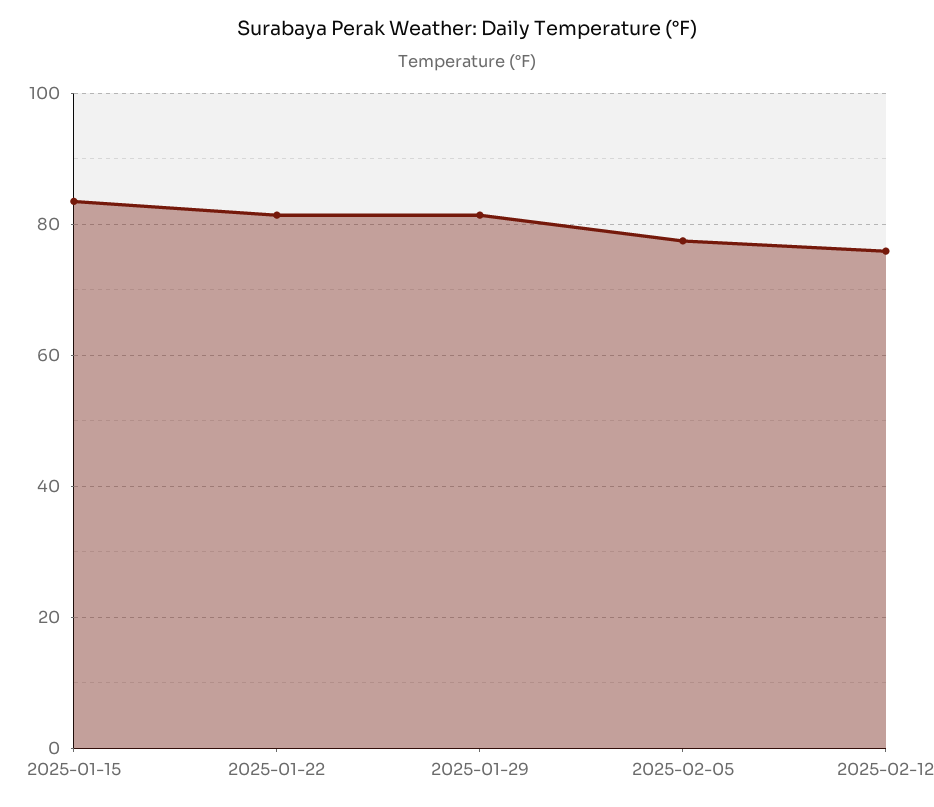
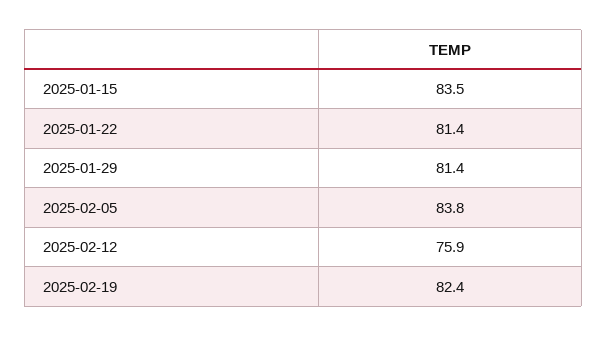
2025-02-05: 78 -> 83.8
2025-02-19: none -> 82.4

